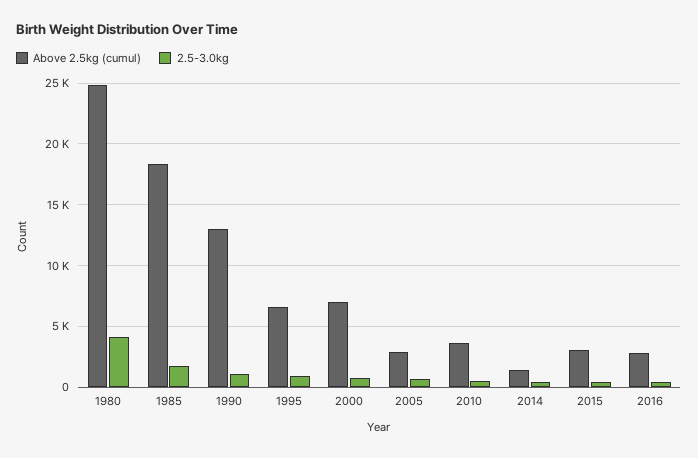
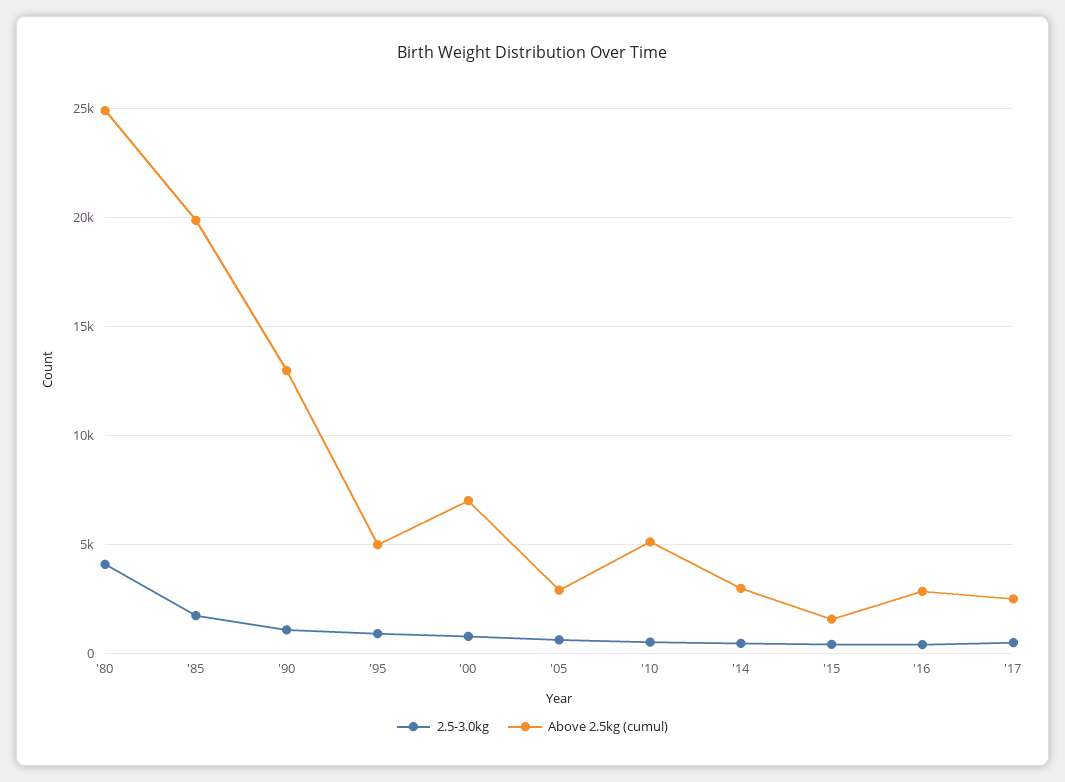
Above 2.5kg (cumul), 1985: 18500 -> 20000
Above 2.5kg (cumul), 1995: 6500 -> 5000
Above 2.5kg (cumul), 2010: 3500 -> 5000
Above 2.5kg (cumul), 2014: 1500 -> 3000
Above 2.5kg (cumul), 2015: 3000 -> 1500
2.5-3.0kg, '17: none -> 500
Above 2.5kg (cumul), '17: none -> 2500

